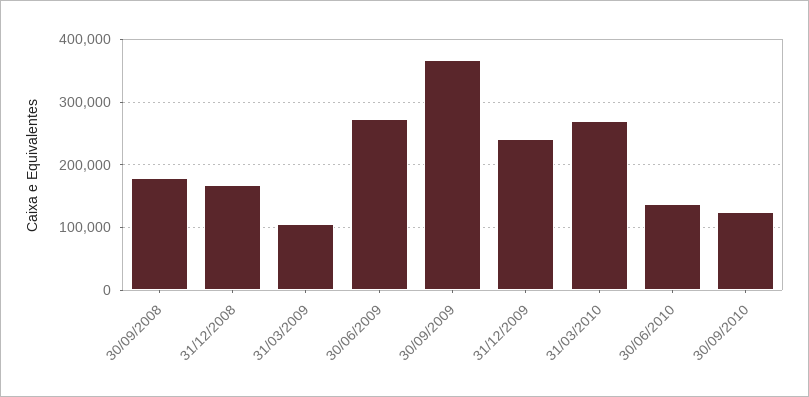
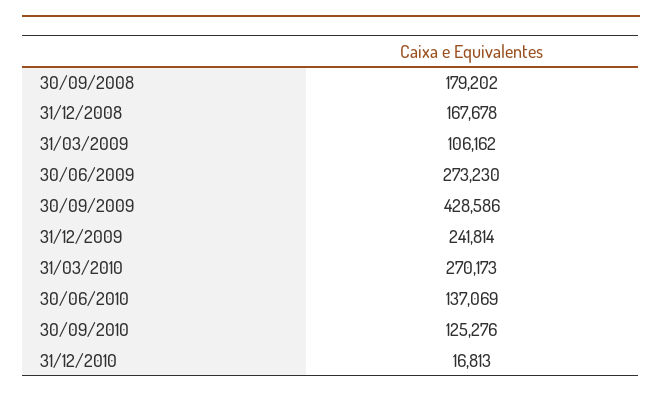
30/09/2009: 370000 -> 428586
31/12/2010: none -> 16813

